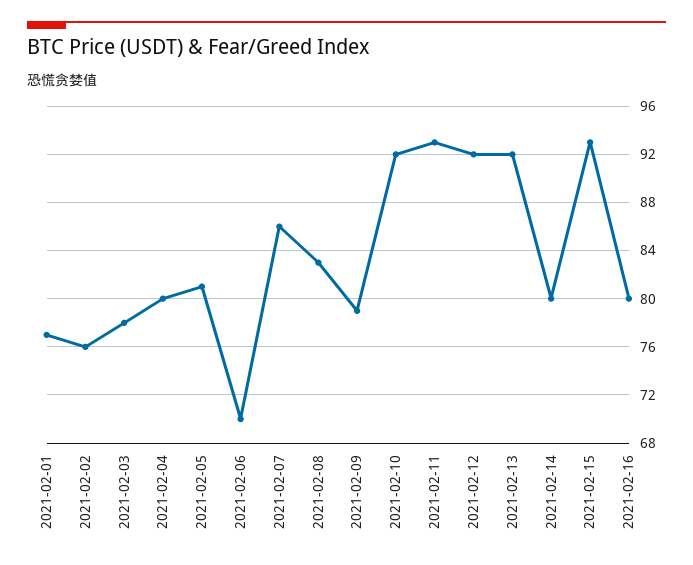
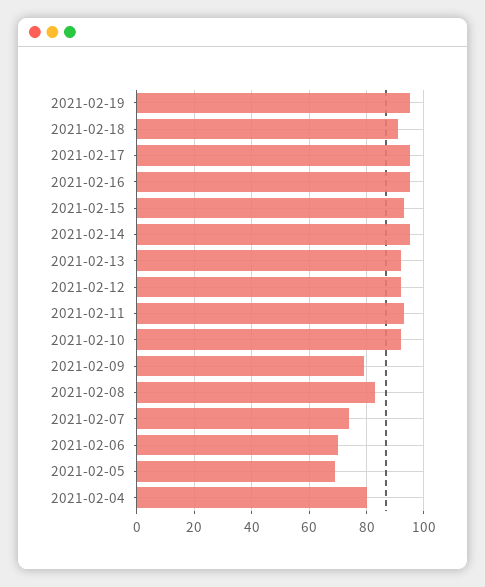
2021-02-01: 77 -> none
2021-02-02: 76 -> none
2021-02-03: 78 -> none
2021-02-05: 81 -> 70
2021-02-07: 86 -> 75
2021-02-14: 80 -> 95
2021-02-16: 80 -> 95
2021-02-19: none -> 95
2021-02-18: none -> 90
2021-02-17: none -> 95

